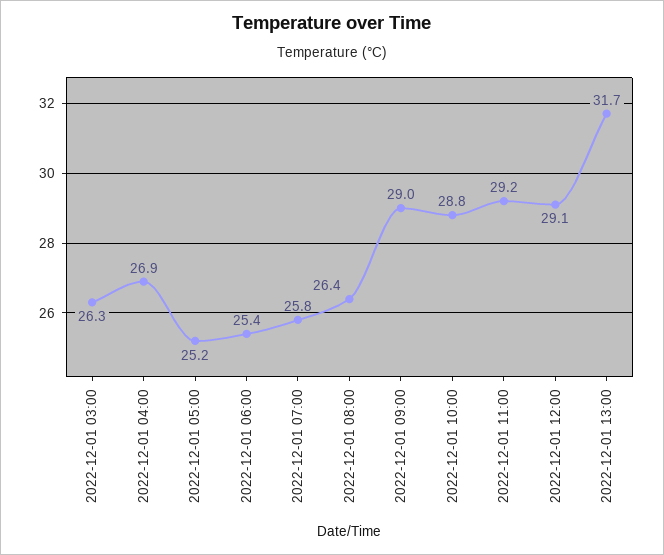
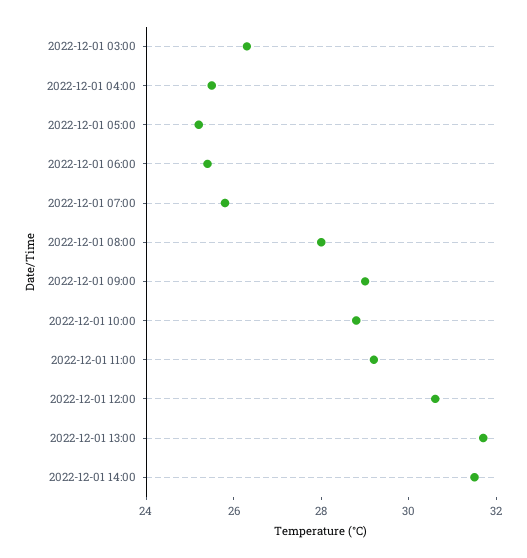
2022-12-01 04:00: 26.9 -> 25.5
2022-12-01 08:00: 26.4 -> 28
2022-12-01 12:00: 29.1 -> 30.5
2022-12-01 14:00: none -> 31.5

